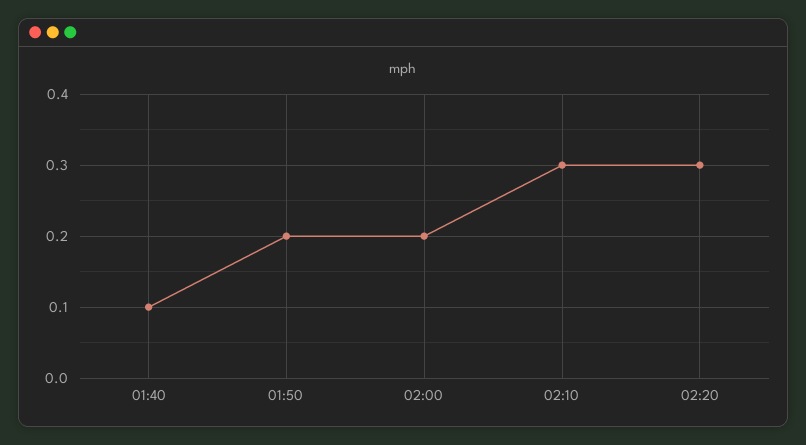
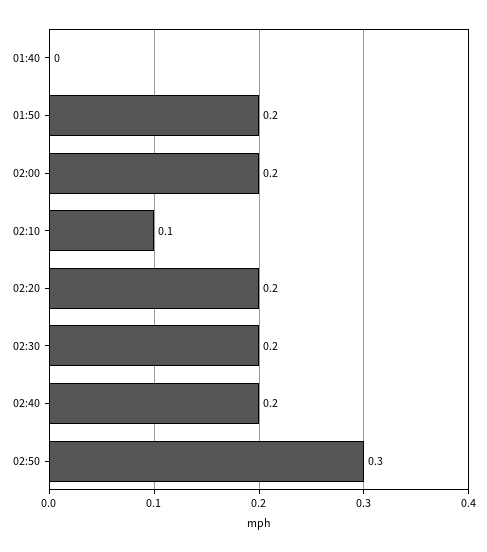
01:40: 0.1 -> 0
02:10: 0.3 -> 0.1
02:20: 0.3 -> 0.2
02:30: none -> 0.2
02:40: none -> 0.2
02:50: none -> 0.3

